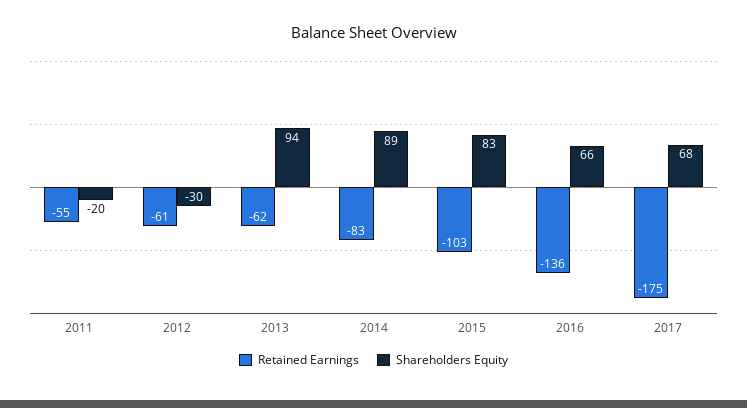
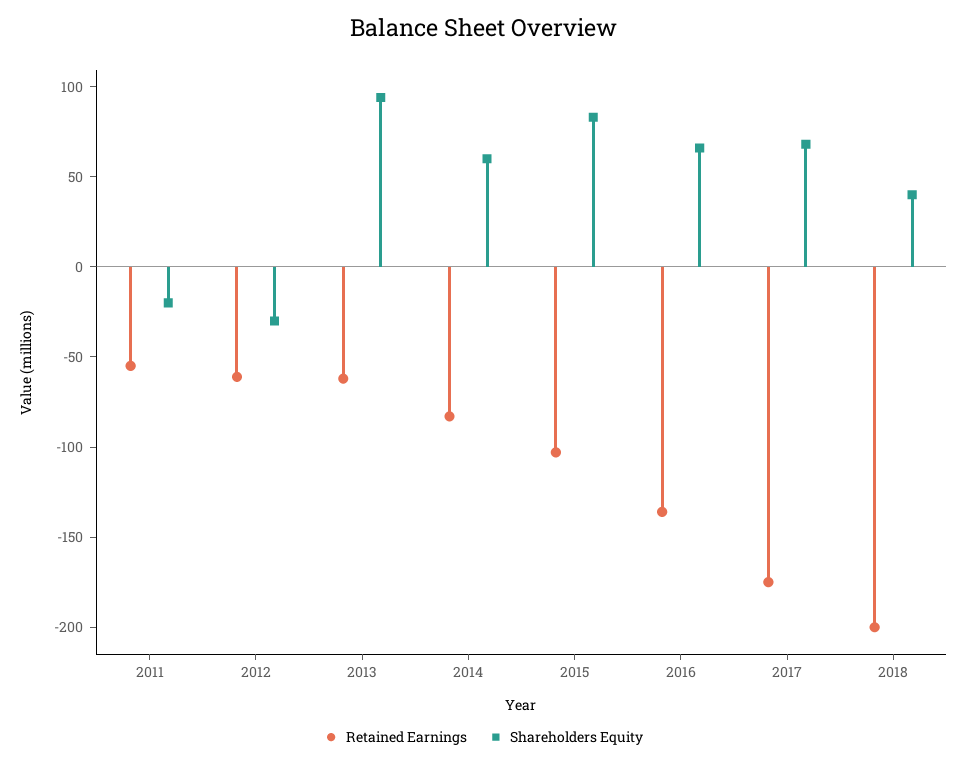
Shareholders Equity, 2014: 89 -> 60
Retained Earnings, 2018: none -> -200
Shareholders Equity, 2018: none -> 40

